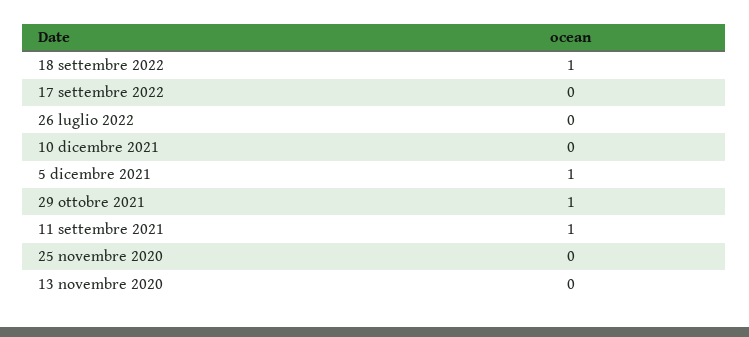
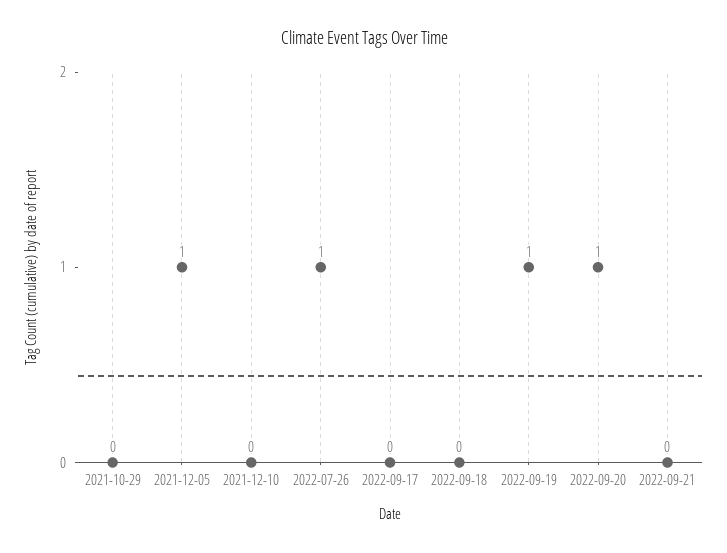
18 settembre 2022: 1 -> 0
26 luglio 2022: 0 -> 1
29 ottobre 2021: 1 -> 0
11 settembre 2021: 1 -> none
25 novembre 2020: 0 -> none
13 novembre 2020: 0 -> none
2022-09-19: none -> 1
2022-09-20: none -> 1
2022-09-21: none -> 0

